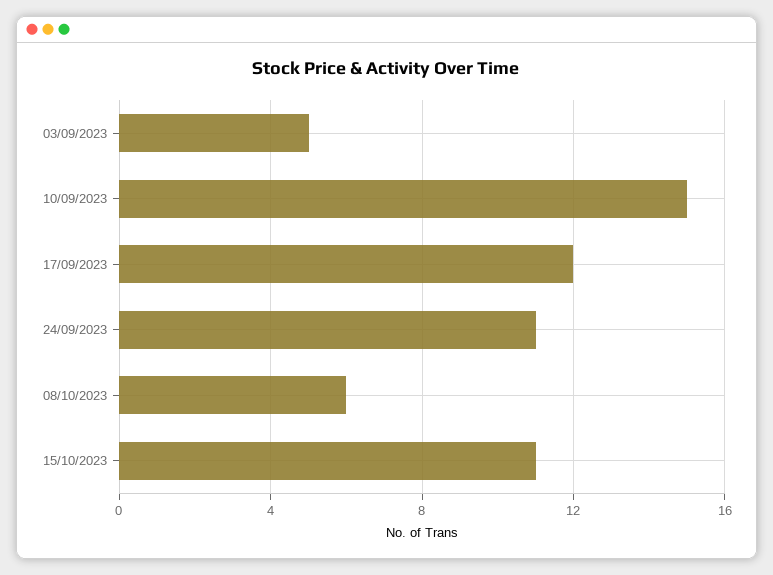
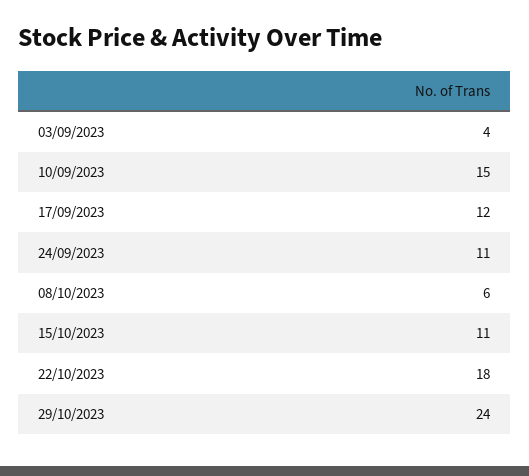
03/09/2023: 5 -> 4
22/10/2023: none -> 18
29/10/2023: none -> 24

